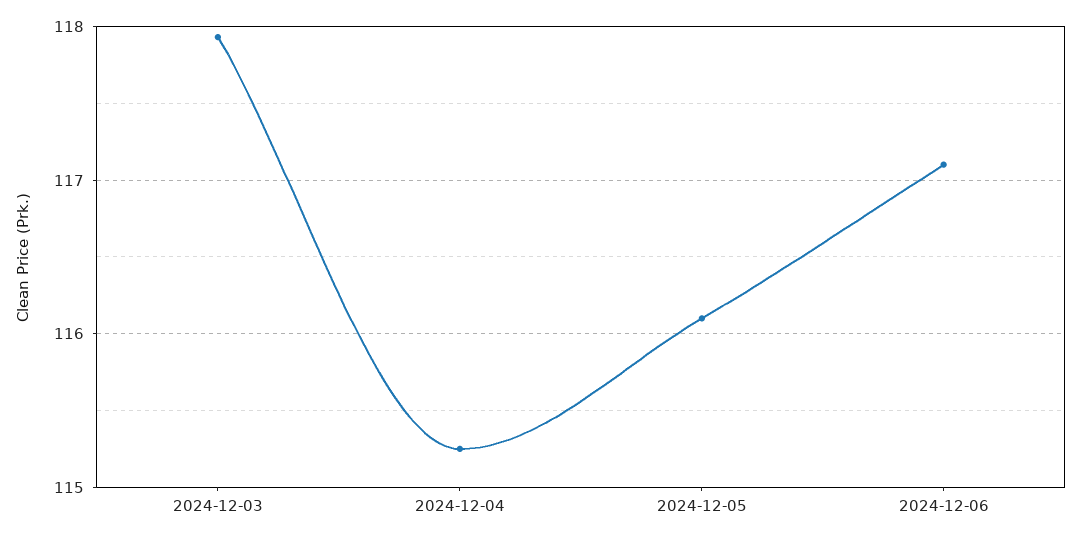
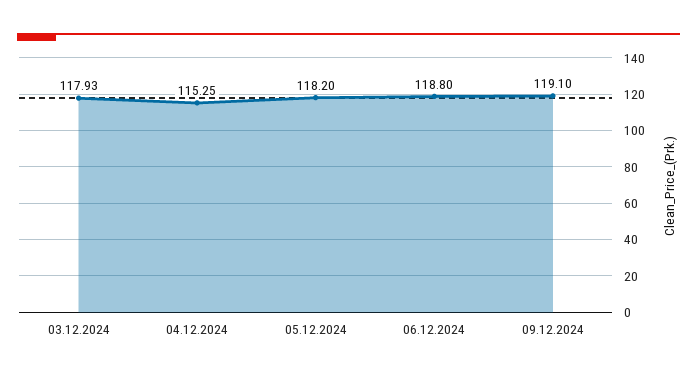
2024-12-05: 116.1 -> 118.2
2024-12-06: 117.1 -> 118.8
09.12.2024: none -> 119.1

